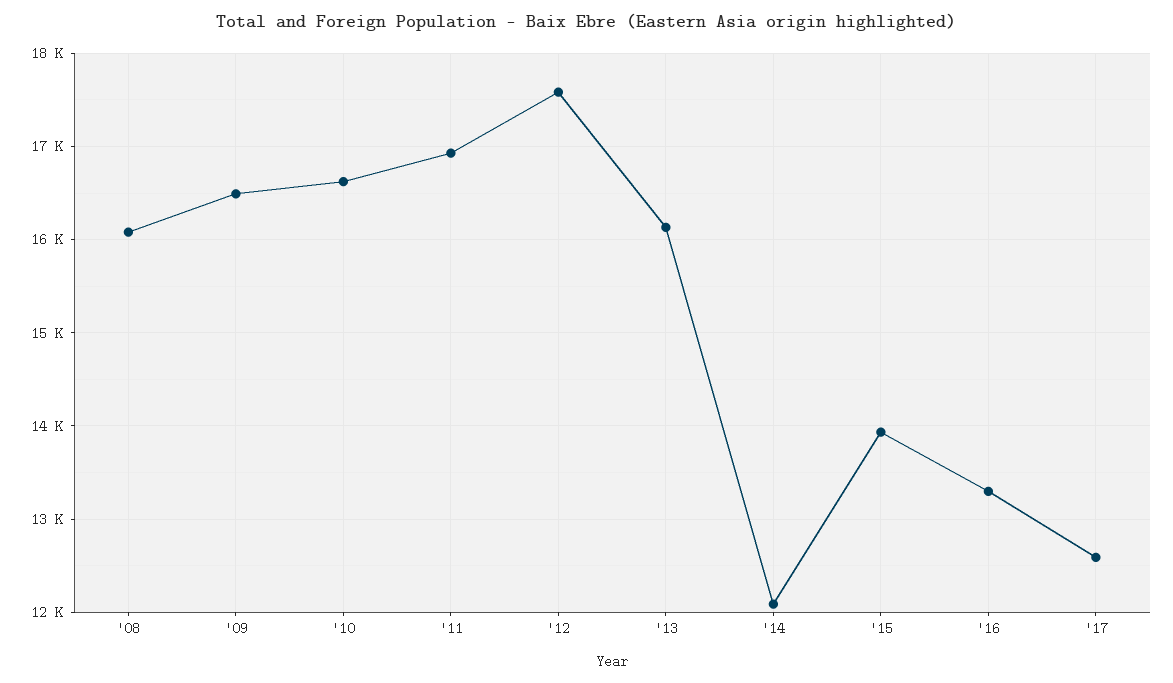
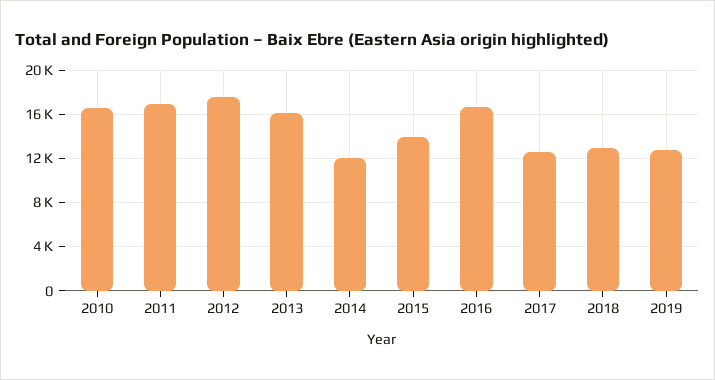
'08: 16100 -> none
'09: 16500 -> none
'16: 13300 -> 17000
2018: none -> 13000
2019: none -> 13000

